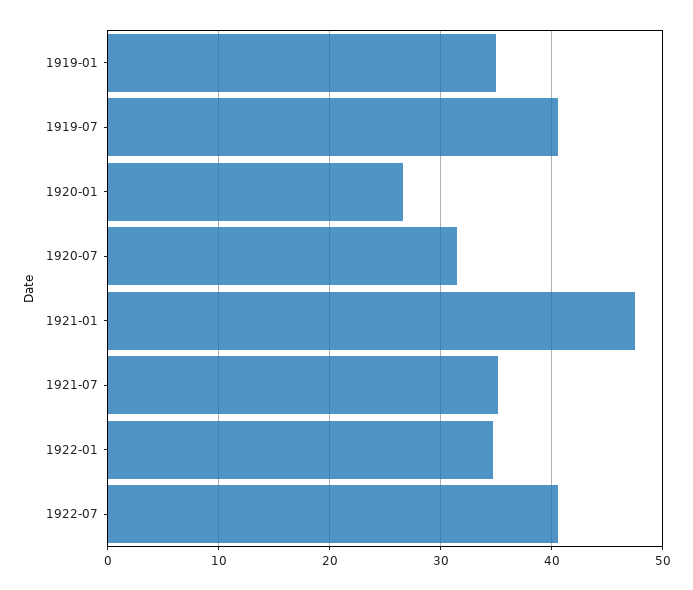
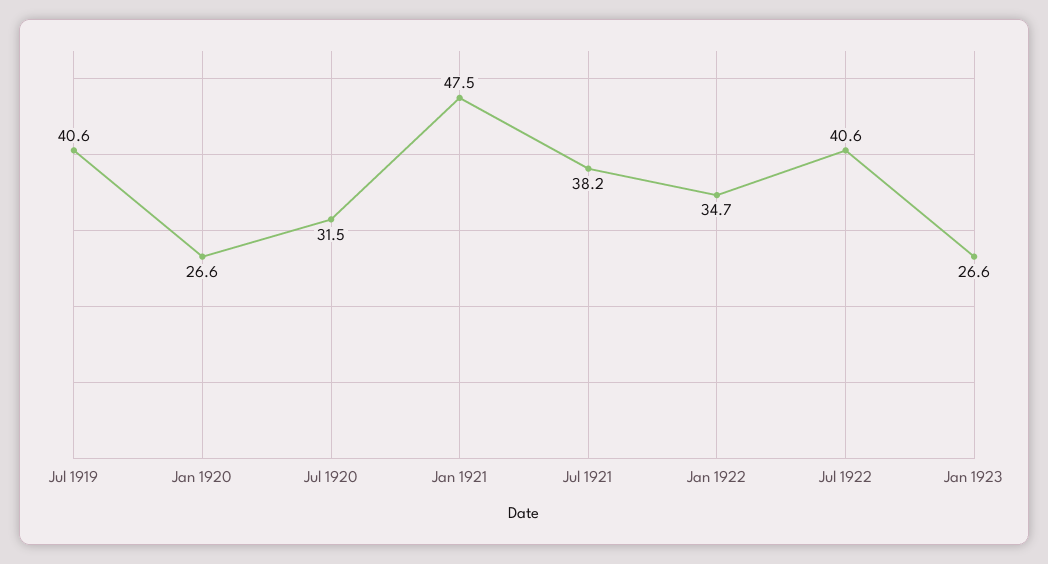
1919-01: 35 -> none
1921-07: 35 -> 38.2
Jan 1923: none -> 26.6

